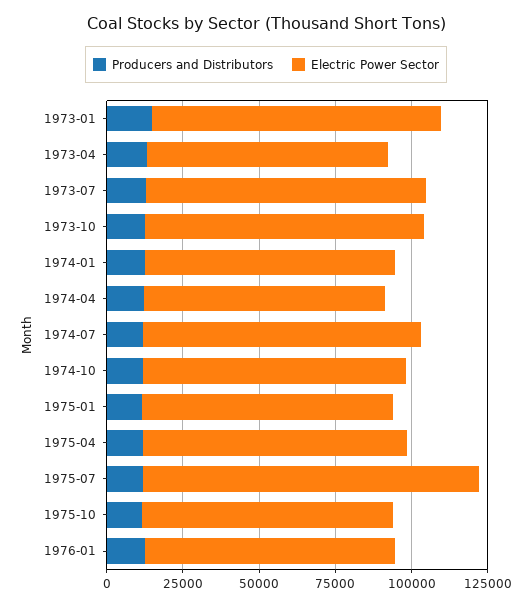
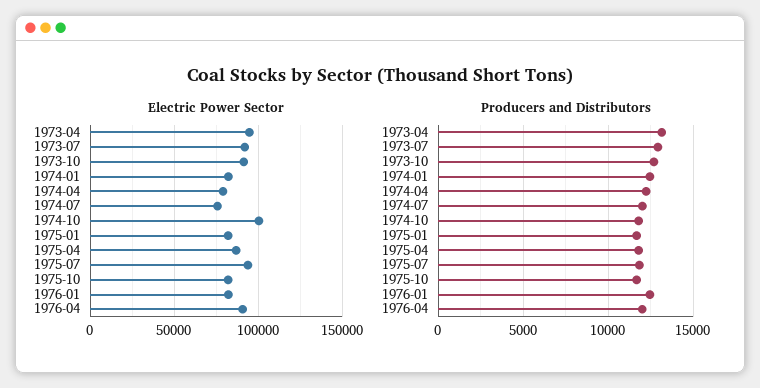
Producers and Distributors, 1973-01: 15000 -> none
Electric Power Sector, 1973-01: 95000 -> none
Electric Power Sector, 1973-04: 80000 -> 95000
Electric Power Sector, 1974-07: 90000 -> 75000
Electric Power Sector, 1974-10: 85000 -> 100000
Electric Power Sector, 1975-07: 110000 -> 95000
Electric Power Sector, 1976-04: none -> 90000
Producers and Distributors, 1976-04: none -> 12000

